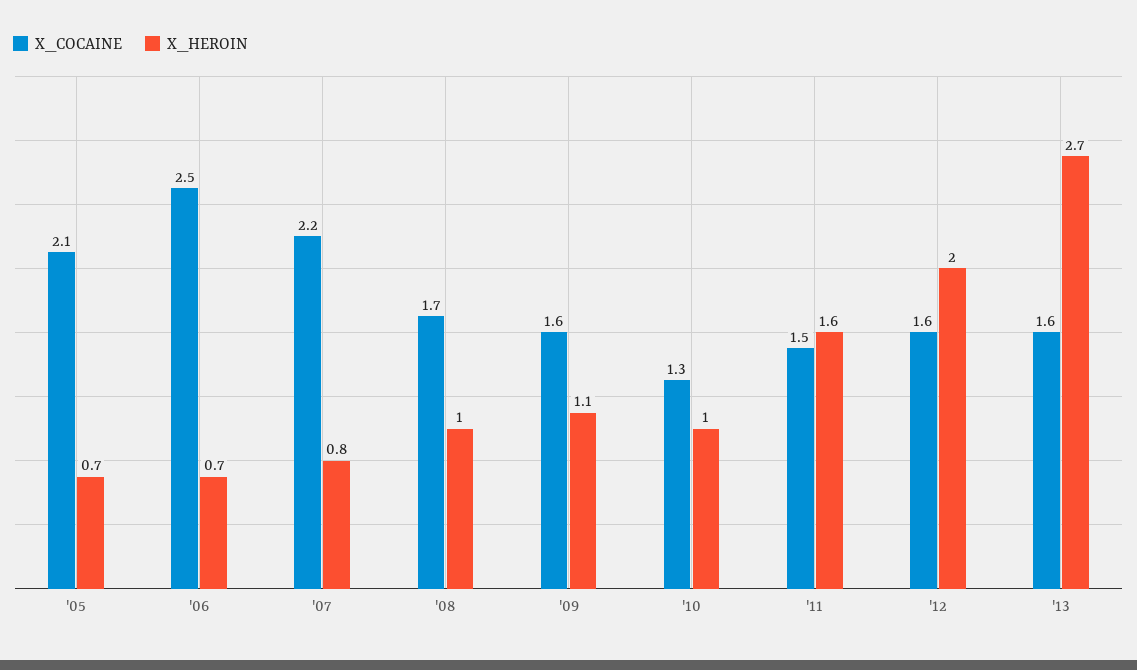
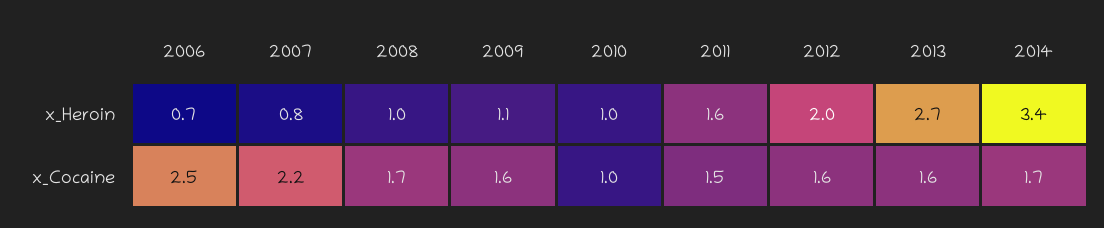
X_COCAINE, '05: 2.1 -> none
X_HEROIN, '05: 0.7 -> none
X_COCAINE, '10: 1.3 -> 1
X_HEROIN, 2014: none -> 3.4
X_COCAINE, 2014: none -> 1.7

